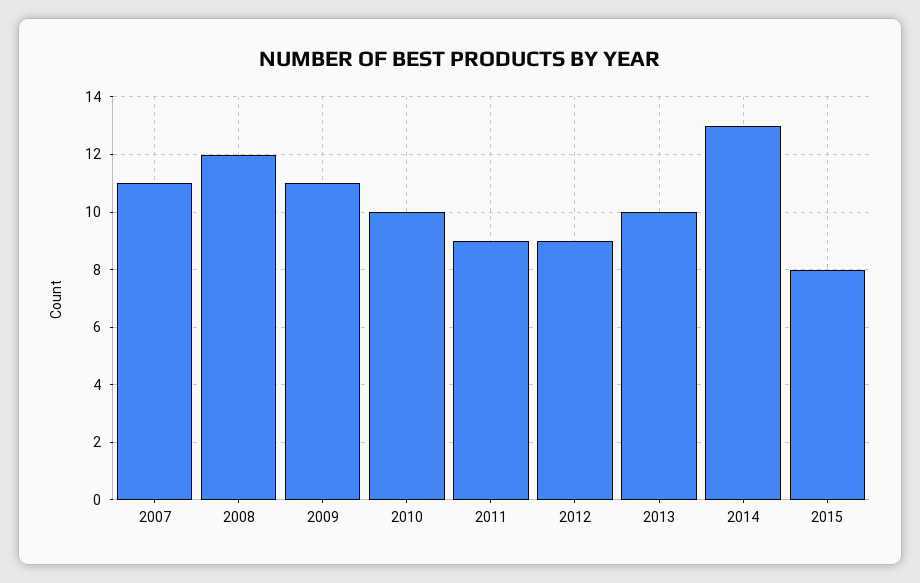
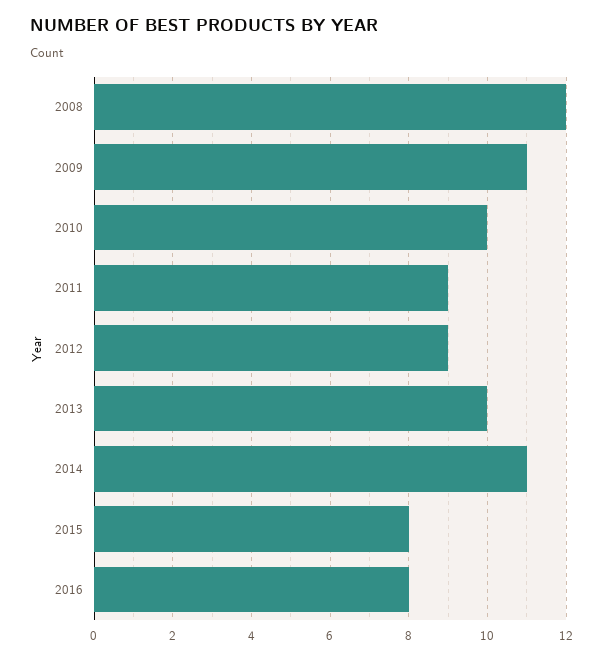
2007: 11 -> none
2014: 13 -> 11
2016: none -> 8

